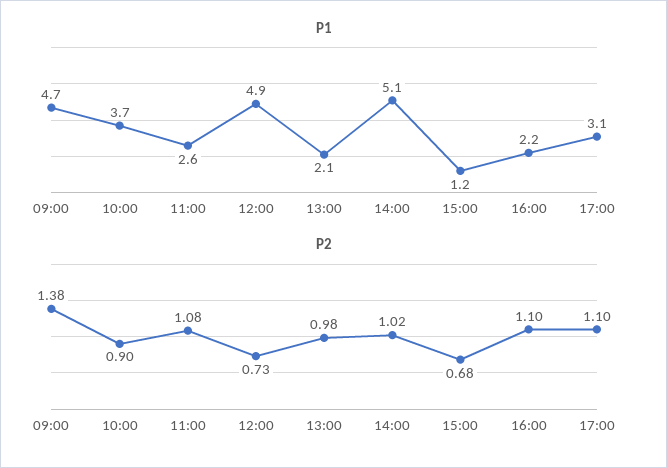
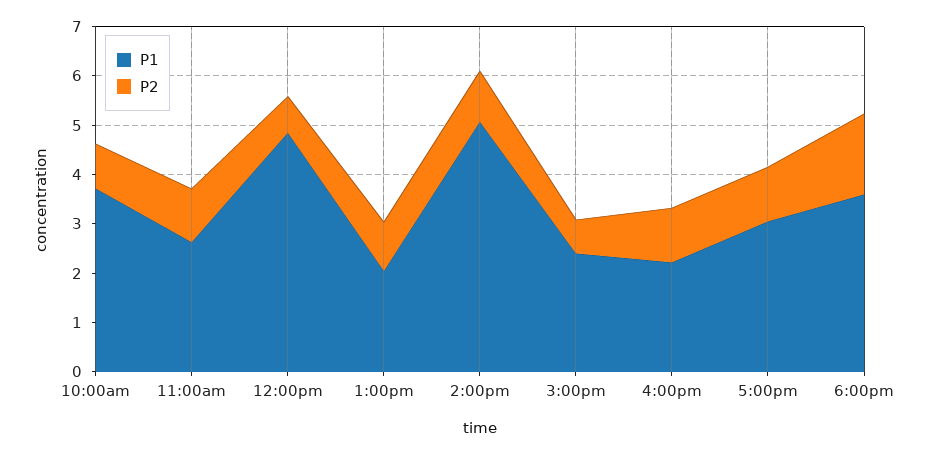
P1, 09:00: 4.7 -> none
P1, 15:00: 1.2 -> 2.4
P2, 09:00: 1.38 -> none
P1, 6:00pm: none -> 3.6
P2, 6:00pm: none -> 1.6

